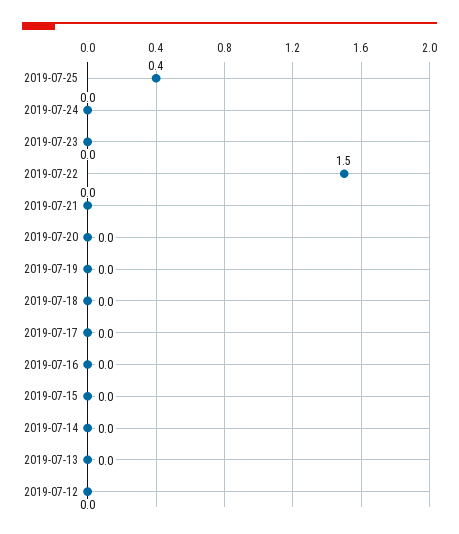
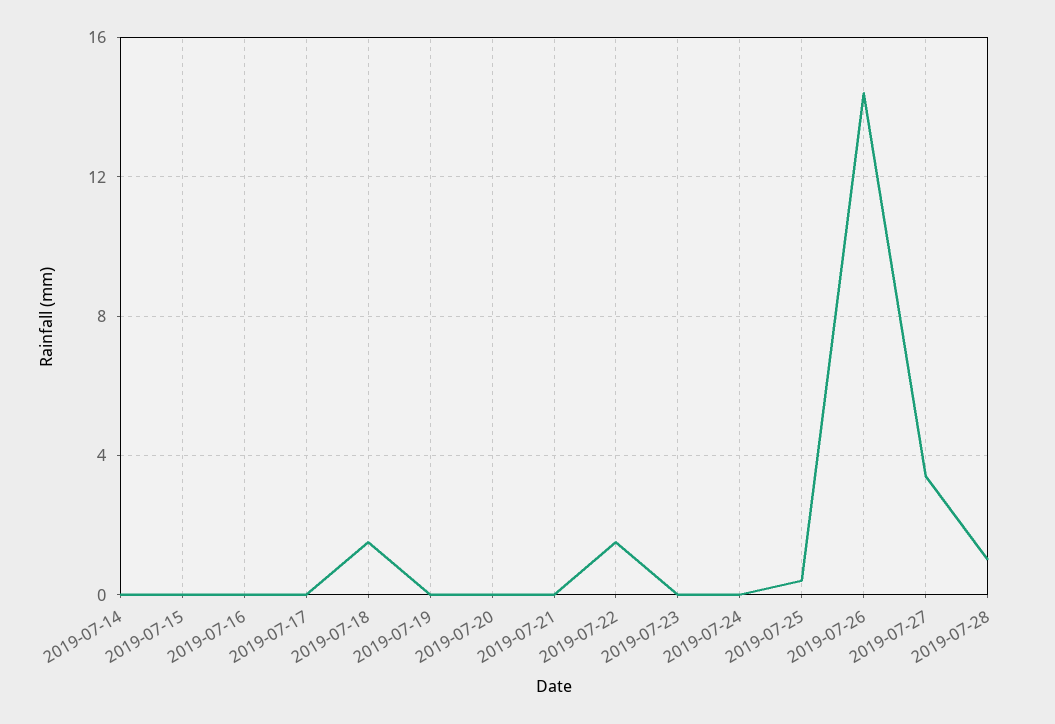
2019-07-18: 0 -> 1.5
2019-07-13: 0 -> none
2019-07-12: 0 -> none
2019-07-26: none -> 14.5
2019-07-27: none -> 3.5
2019-07-28: none -> 1

